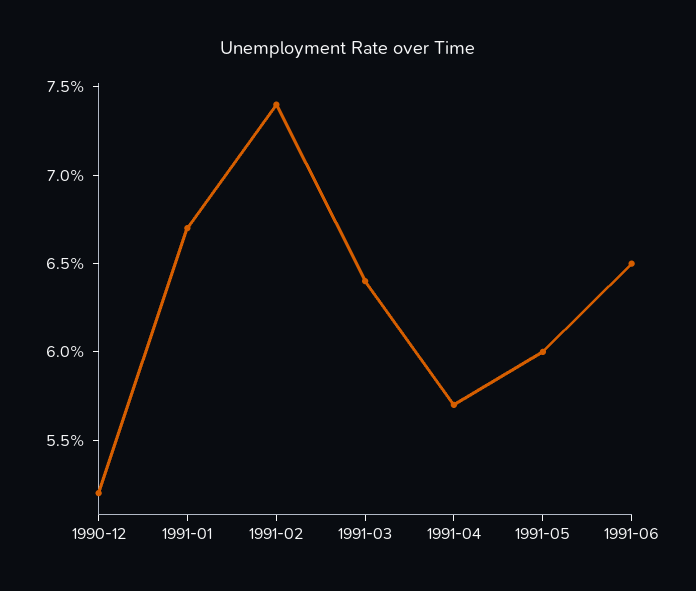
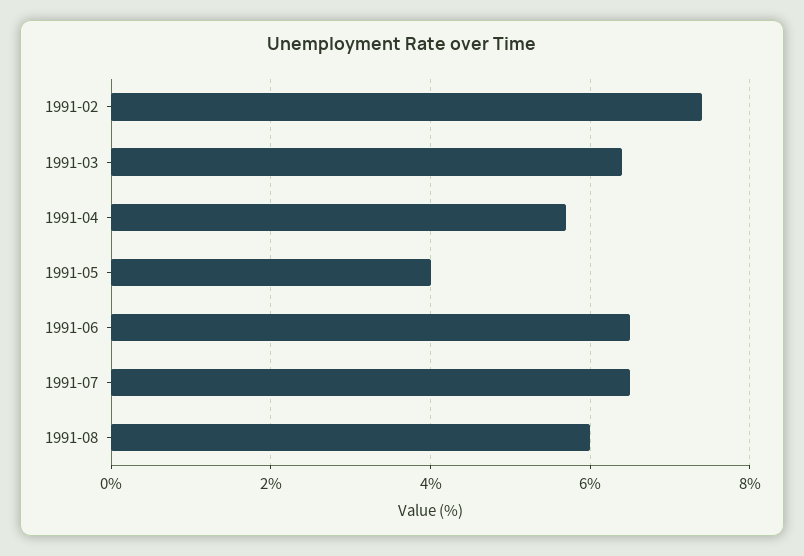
1990-12: 5.2 -> none
1991-01: 6.7 -> none
1991-05: 6 -> 4
1991-07: none -> 6.5
1991-08: none -> 6

